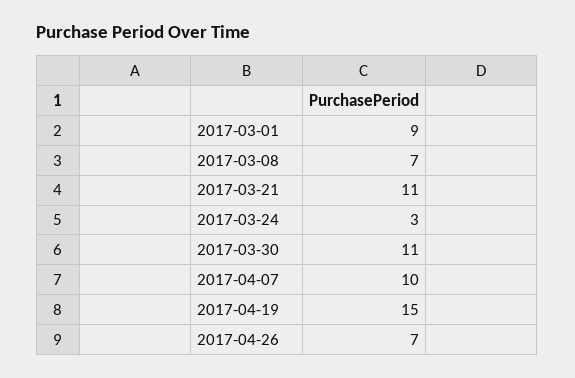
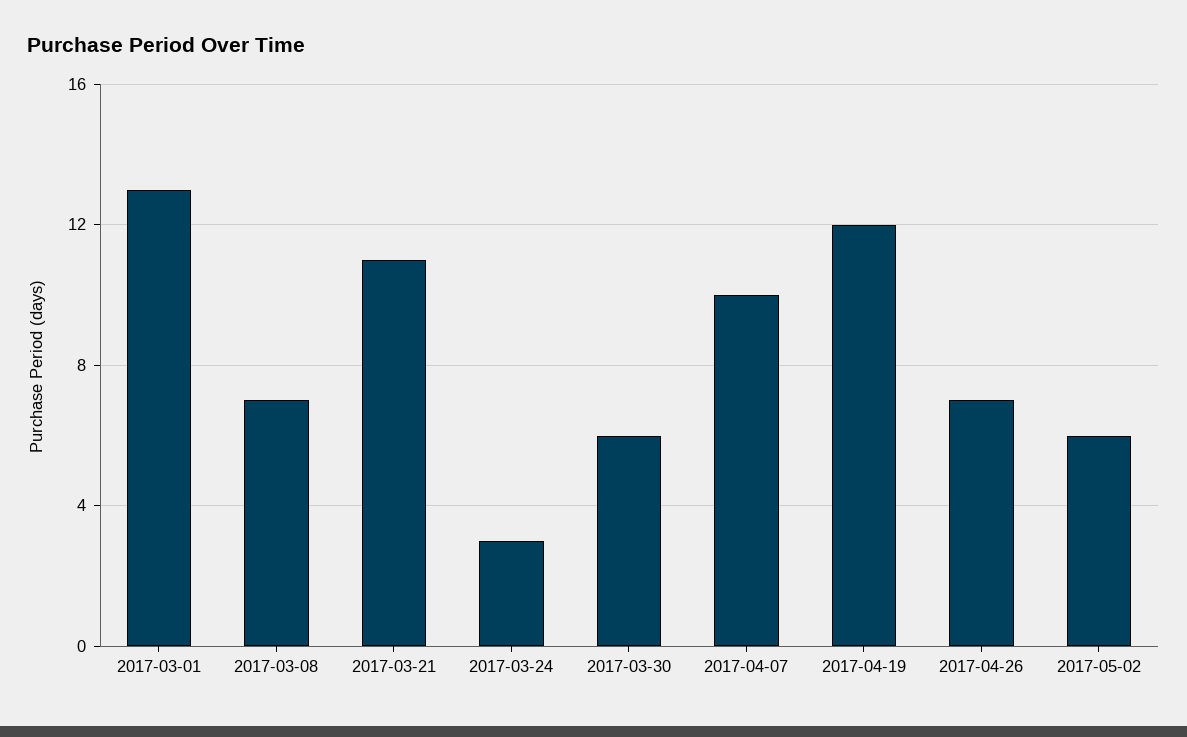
2017-03-01: 9 -> 13
2017-03-30: 11 -> 6
2017-04-19: 15 -> 12
2017-05-02: none -> 6

